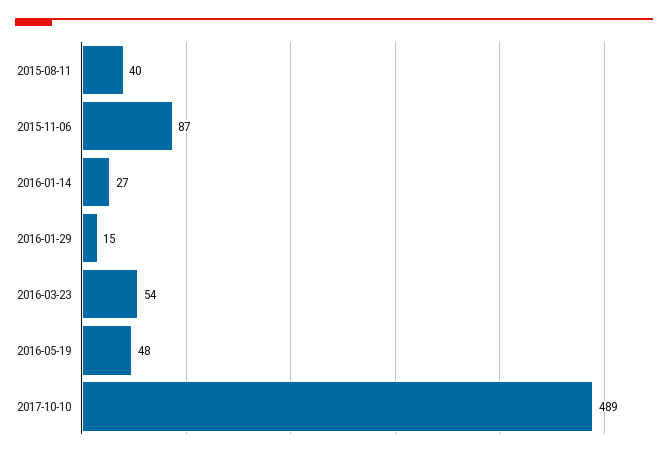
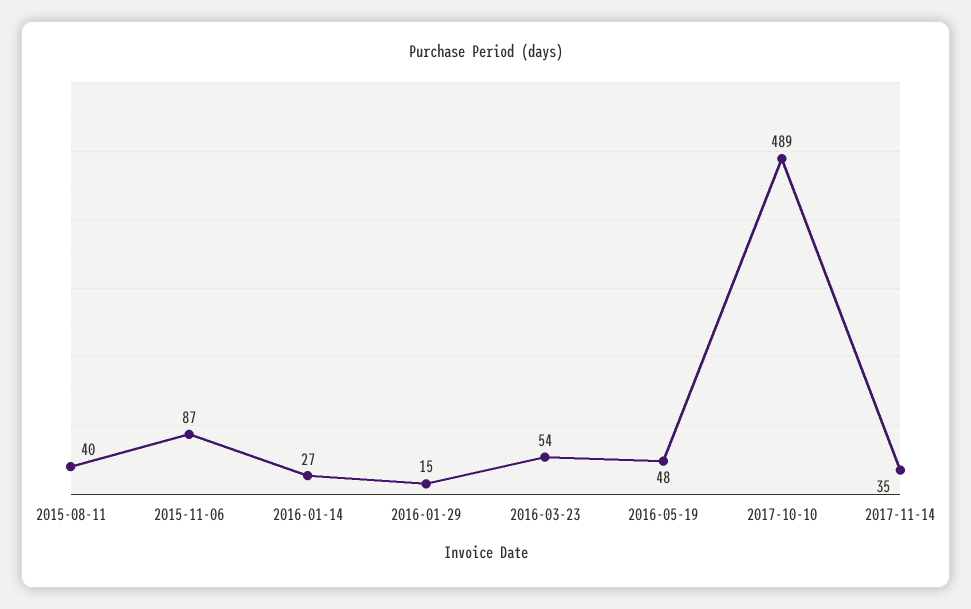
2017-11-14: none -> 35

